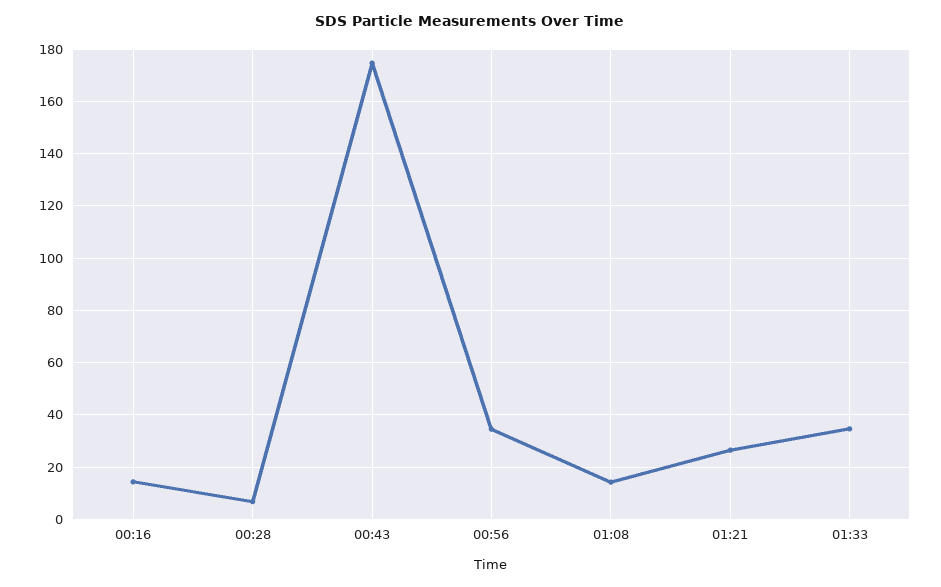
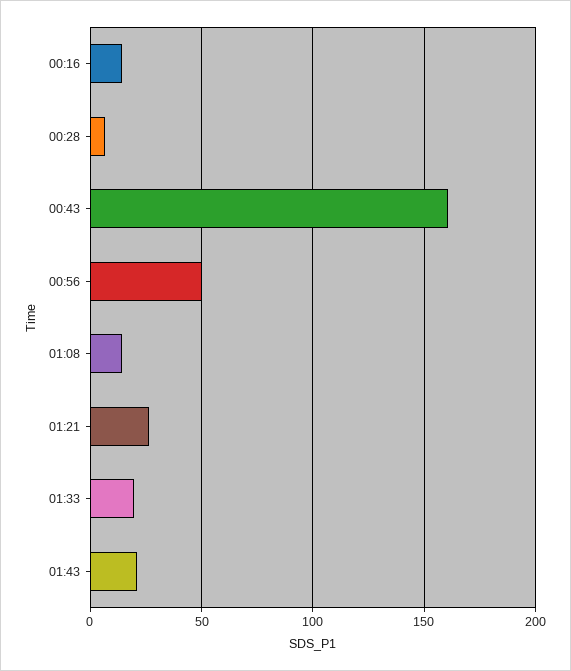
00:43: 175 -> 160
00:56: 35 -> 50
01:33: 35 -> 20
01:43: none -> 20

